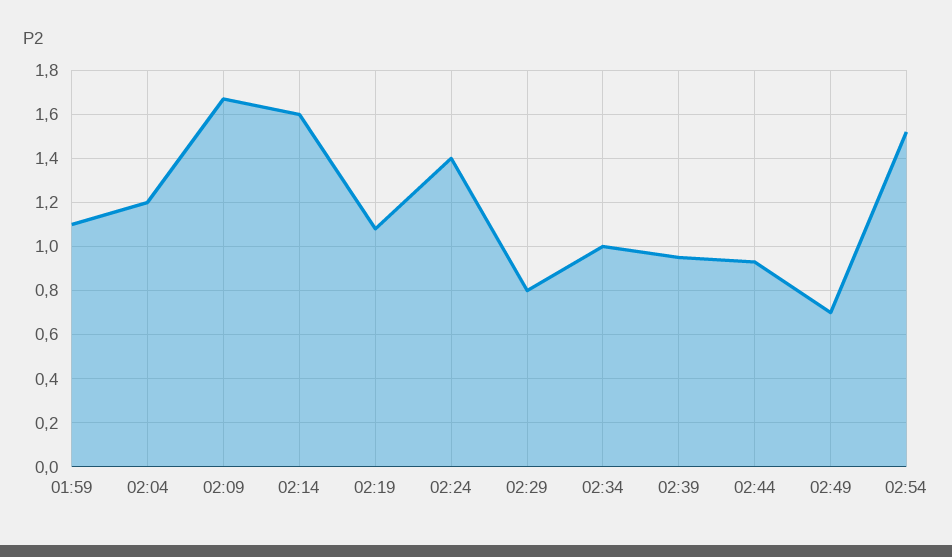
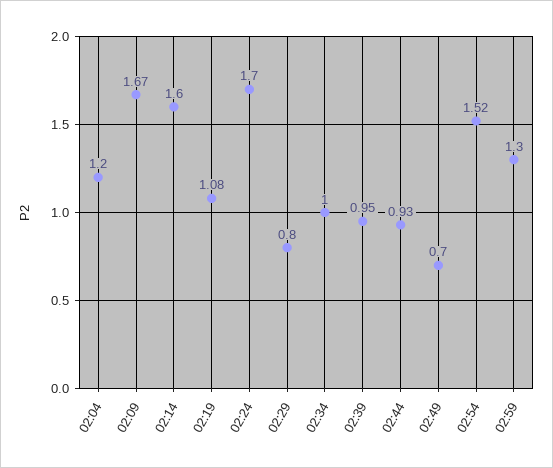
01:59: 1.1 -> none
02:24: 1.4 -> 1.7
02:59: none -> 1.3

